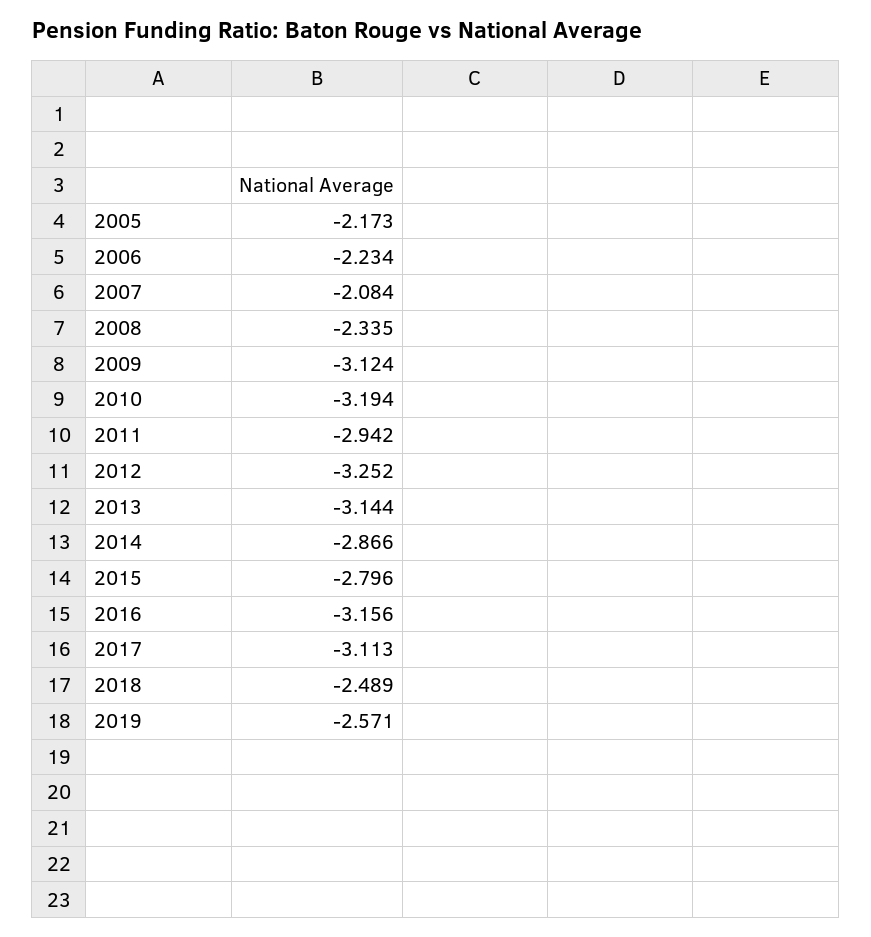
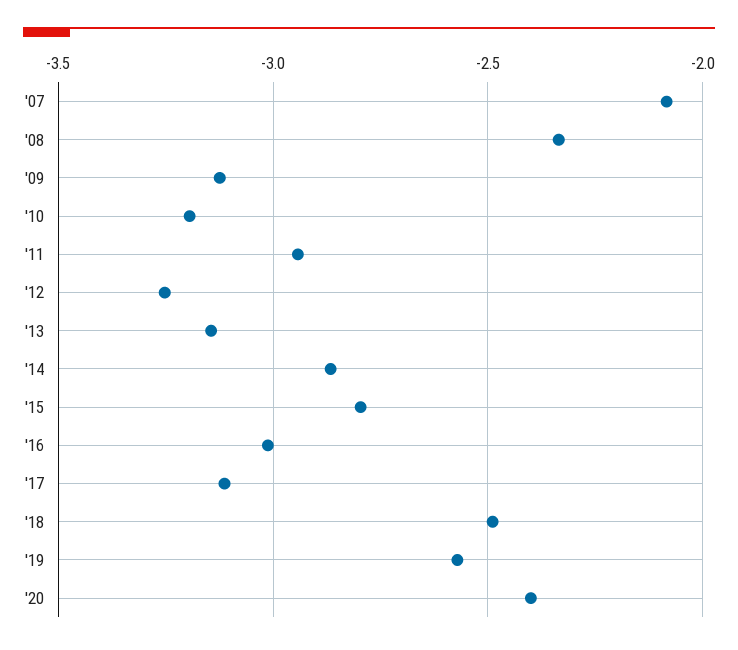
2005: -2.173 -> none
2006: -2.234 -> none
2016: -3.156 -> -3
'20: none -> -2.4

